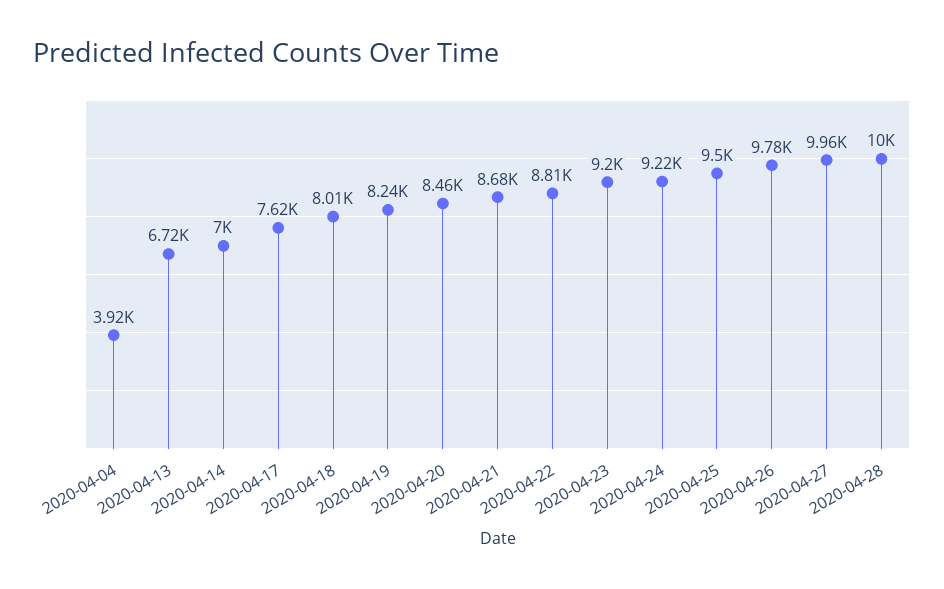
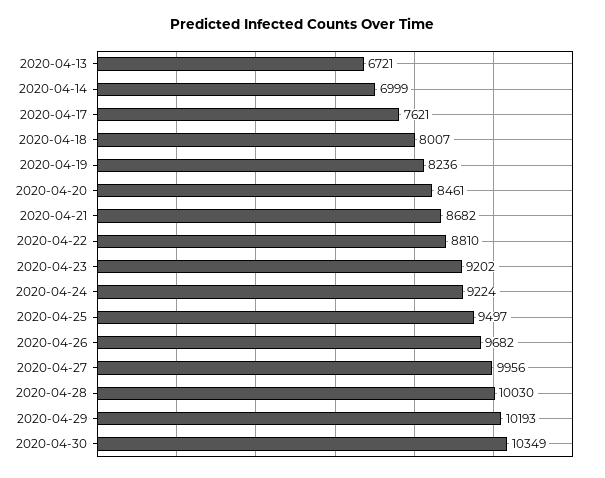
2020-04-04: 3920 -> none
2020-04-26: 9780 -> 9682
2020-04-29: none -> 10193
2020-04-30: none -> 10349

